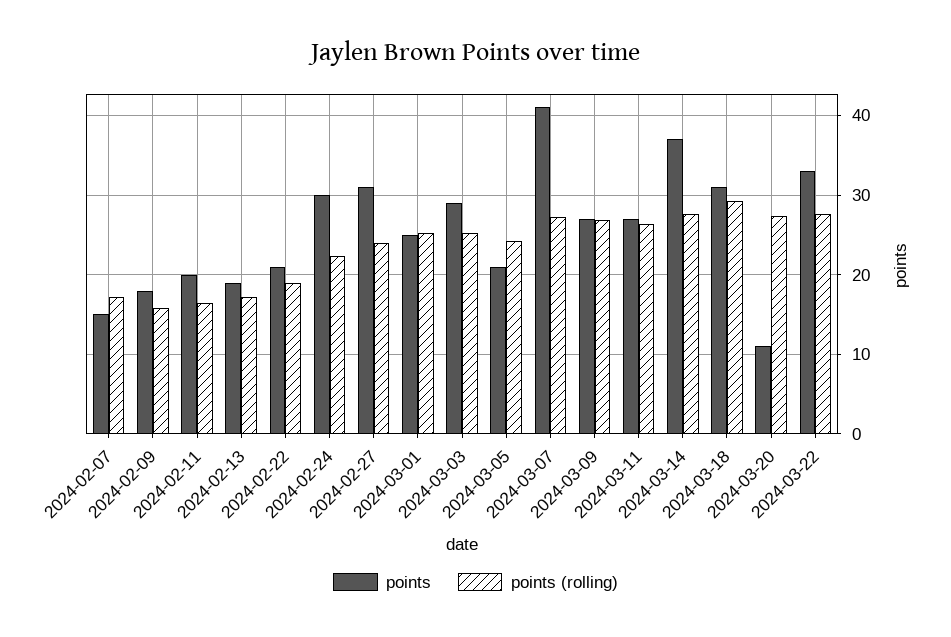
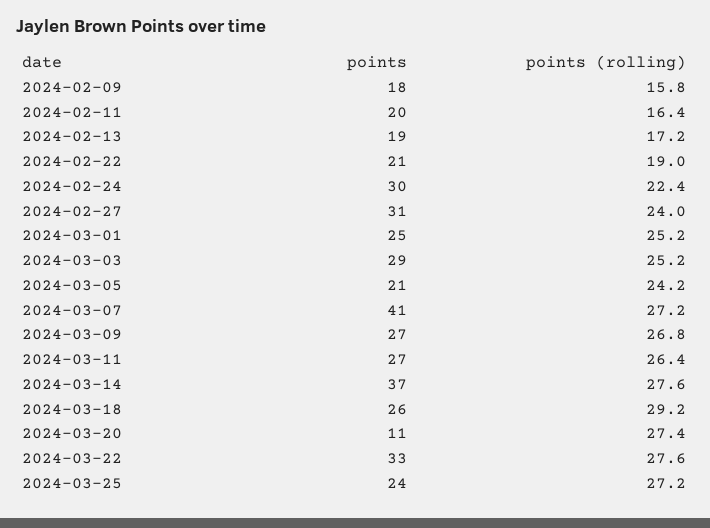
points, 2024-02-07: 15 -> none
points (rolling), 2024-02-07: 17 -> none
points, 2024-03-18: 31 -> 26
points, 2024-03-25: none -> 24
points (rolling), 2024-03-25: none -> 27.2

